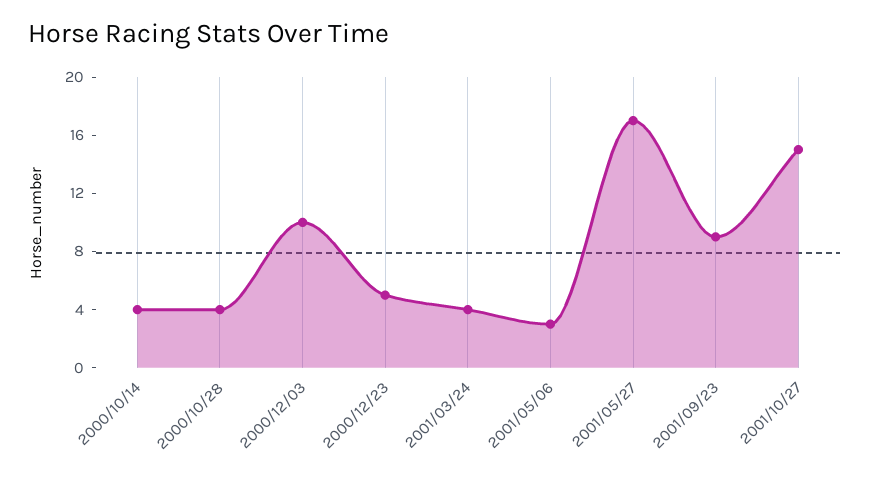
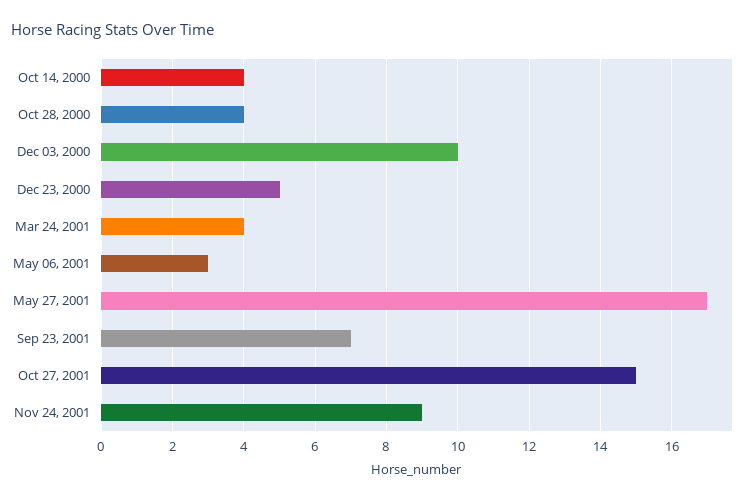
2001/09/23: 9 -> 7
Nov 24, 2001: none -> 9

